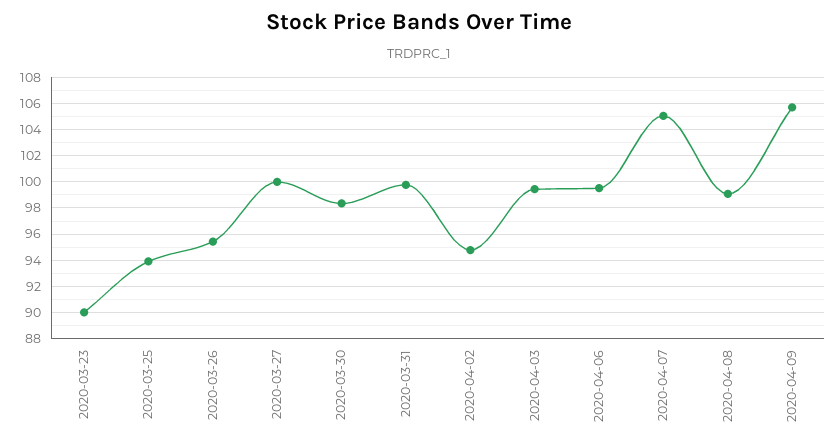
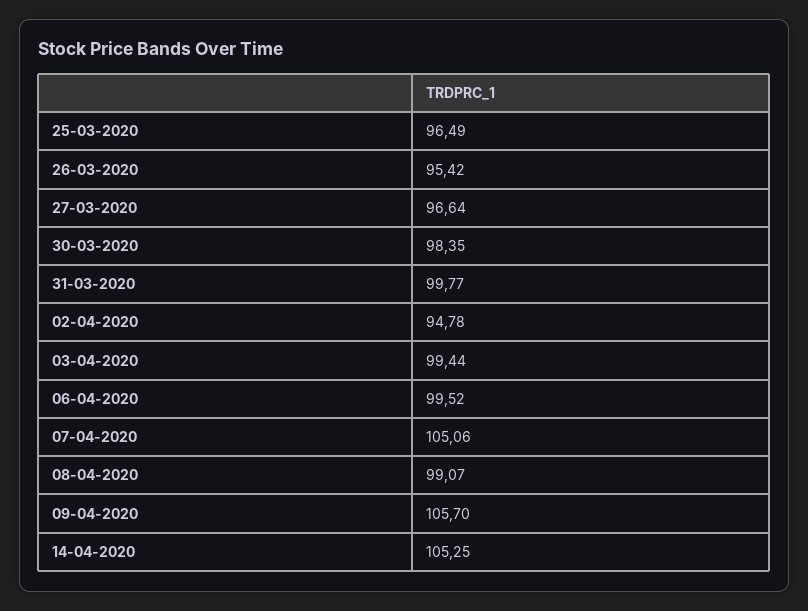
2020-03-23: 90 -> none
2020-03-25: 94 -> 96.49
2020-03-27: 100 -> 96.64
14-04-2020: none -> 105.25

